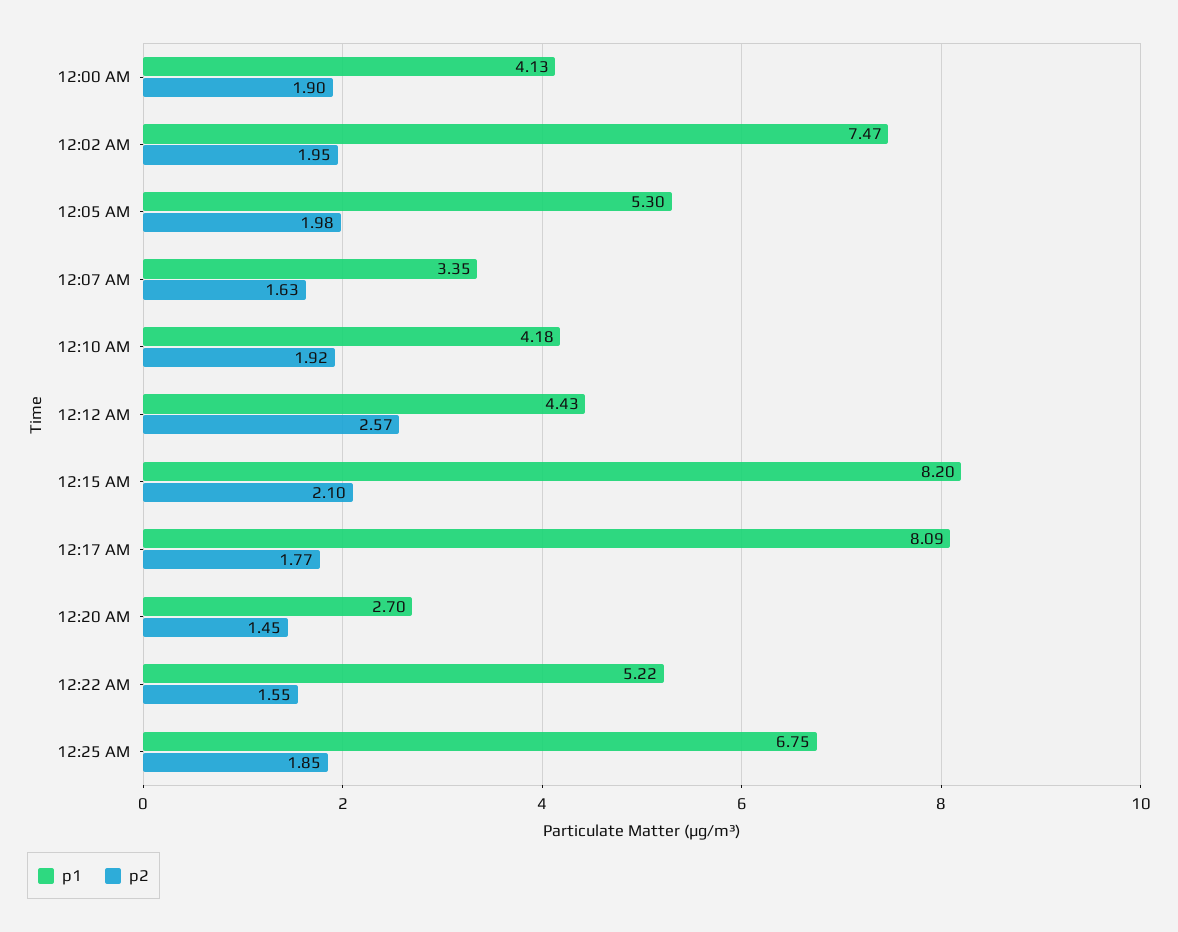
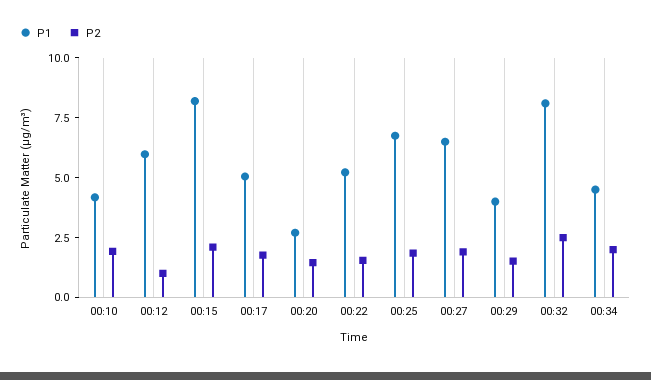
p1, 12:00 AM: 4.13 -> none
p2, 12:00 AM: 1.9 -> none
p1, 12:02 AM: 7.47 -> none
p2, 12:02 AM: 1.95 -> none
p1, 12:05 AM: 5.3 -> none
p2, 12:05 AM: 1.98 -> none
p1, 12:07 AM: 3.35 -> none
p2, 12:07 AM: 1.63 -> none
p1, 12:12 AM: 4.43 -> 6
p2, 12:12 AM: 2.57 -> 1
p1, 12:17 AM: 8.09 -> 5
p1, 00:27: none -> 6.5
p2, 00:27: none -> 2
p1, 00:29: none -> 4
p2, 00:29: none -> 1.5
p1, 00:32: none -> 8
p2, 00:32: none -> 2.5
p1, 00:34: none -> 4.5
p2, 00:34: none -> 2

